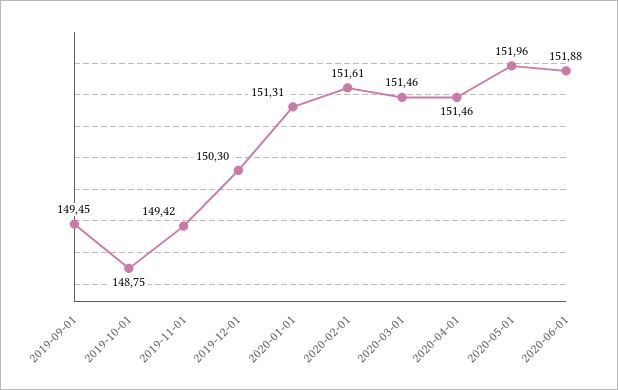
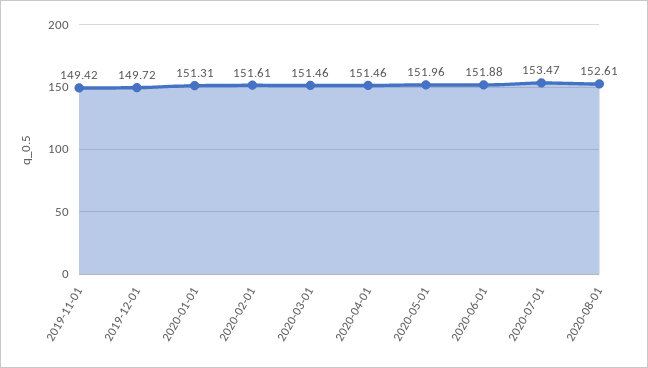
2019-09-01: 149.45 -> none
2019-10-01: 148.75 -> none
2019-12-01: 150.3 -> 149.72
2020-07-01: none -> 153.47
2020-08-01: none -> 152.61

